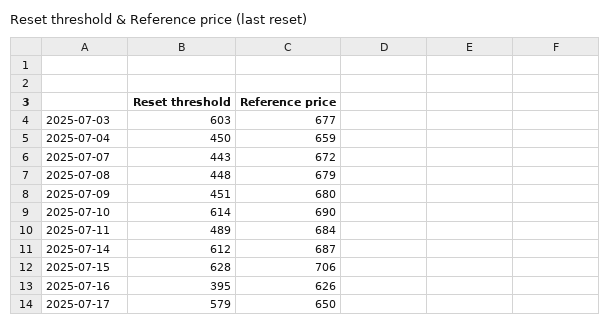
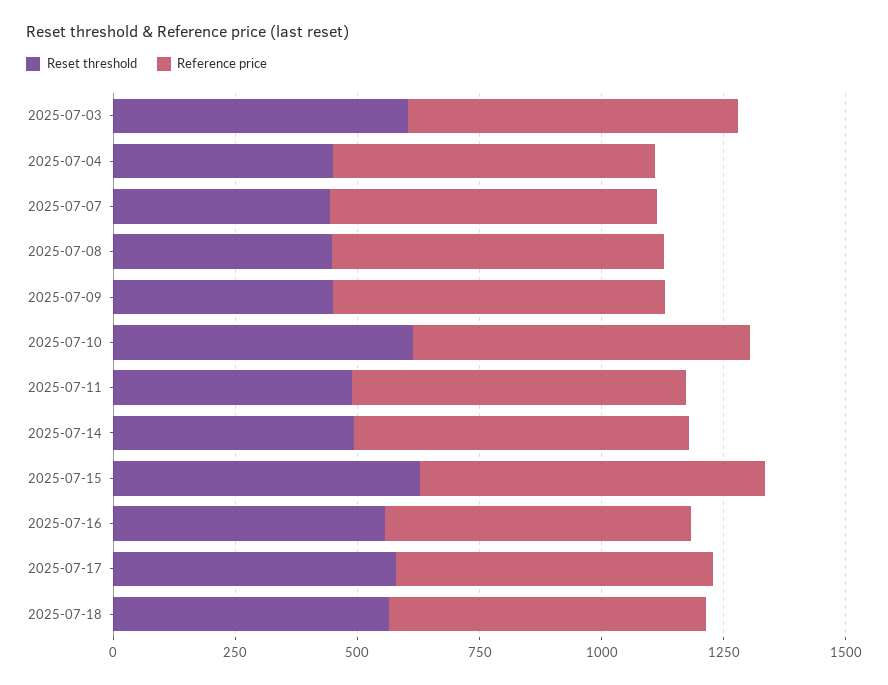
Reset threshold, 2025-07-14: 612 -> 500
Reset threshold, 2025-07-16: 395 -> 550
Reset threshold, 2025-07-18: none -> 550
Reference price, 2025-07-18: none -> 650

